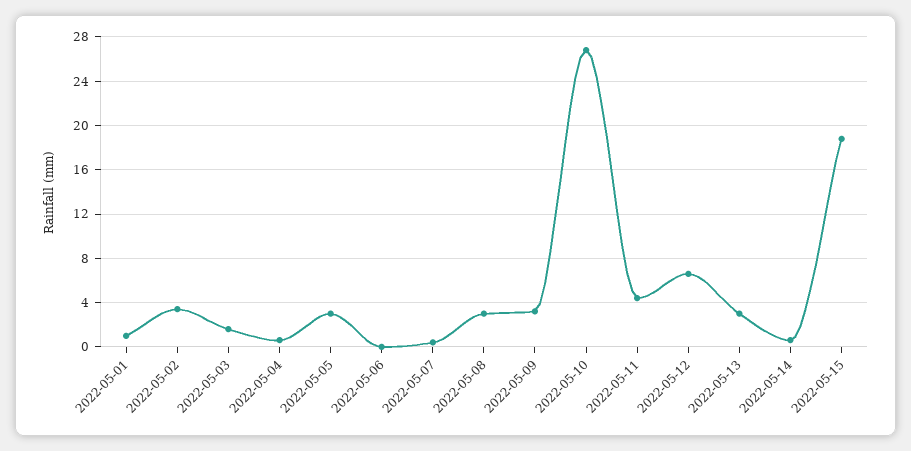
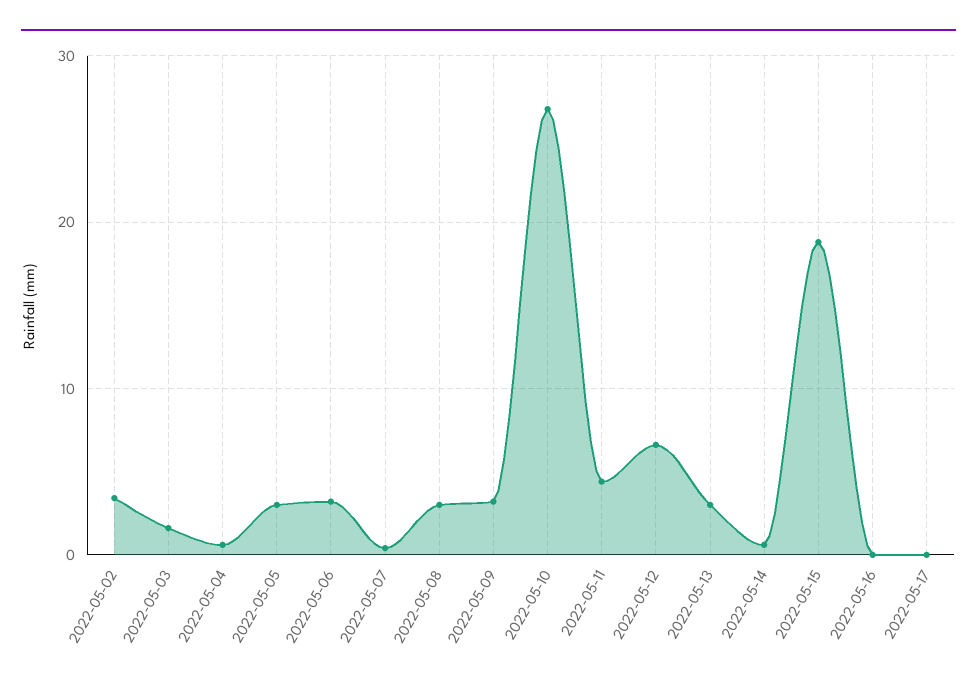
2022-05-01: 1 -> none
2022-05-06: 0 -> 3
2022-05-16: none -> 0
2022-05-17: none -> 0

